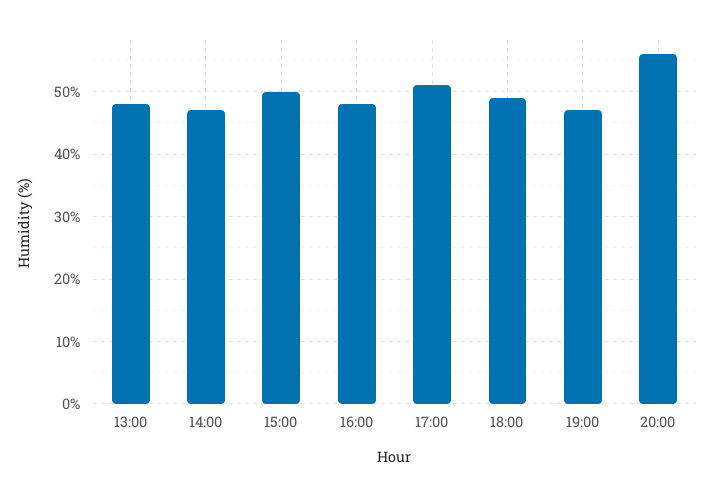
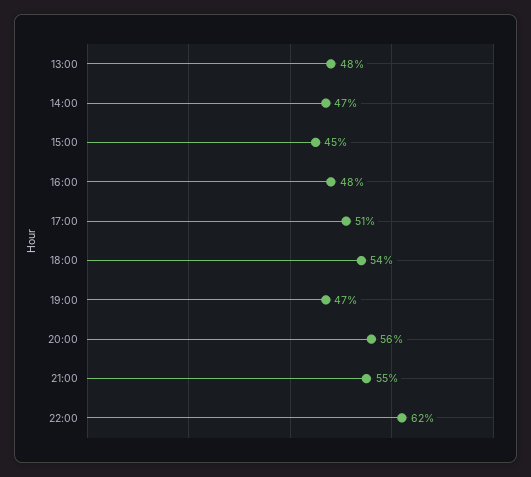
15:00: 50 -> 45
18:00: 49 -> 54
21:00: none -> 55
22:00: none -> 62

